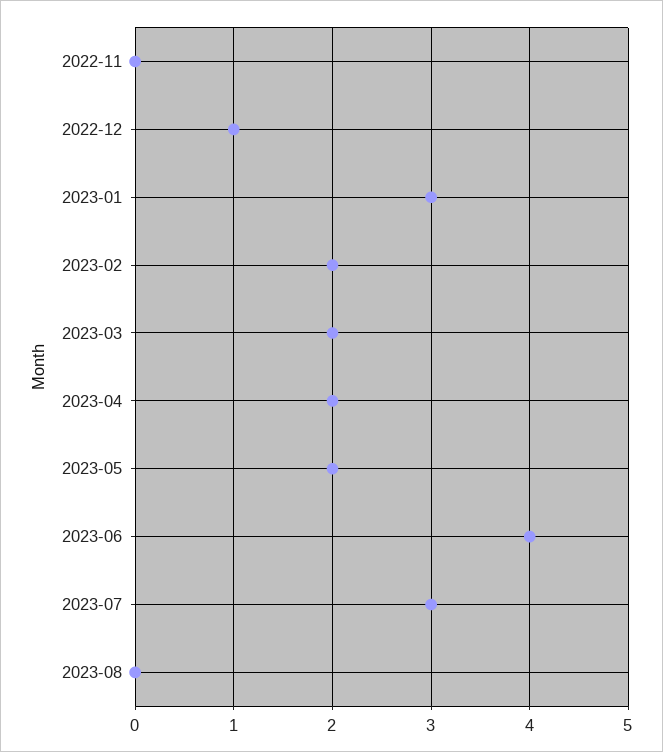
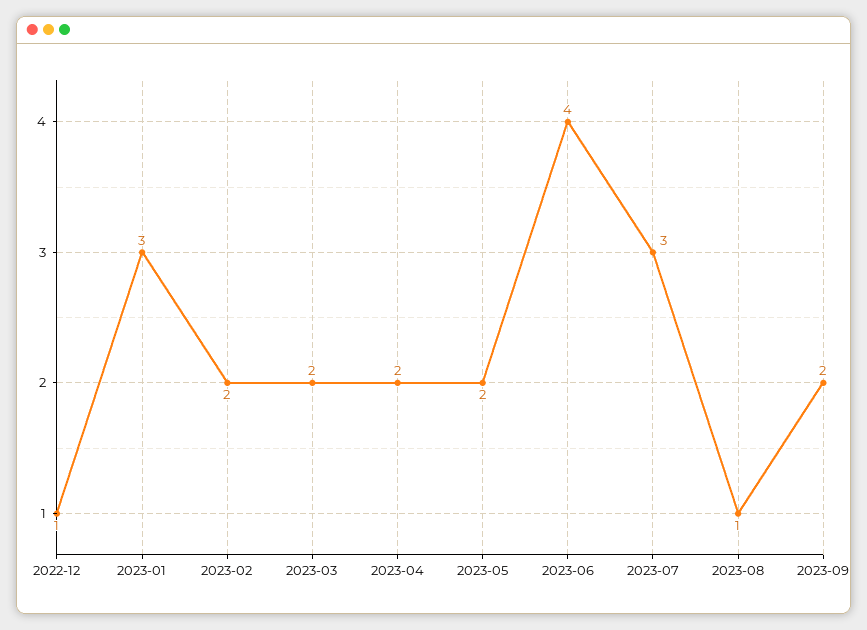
2022-11: 0 -> none
2023-08: 0 -> 1
2023-09: none -> 2

